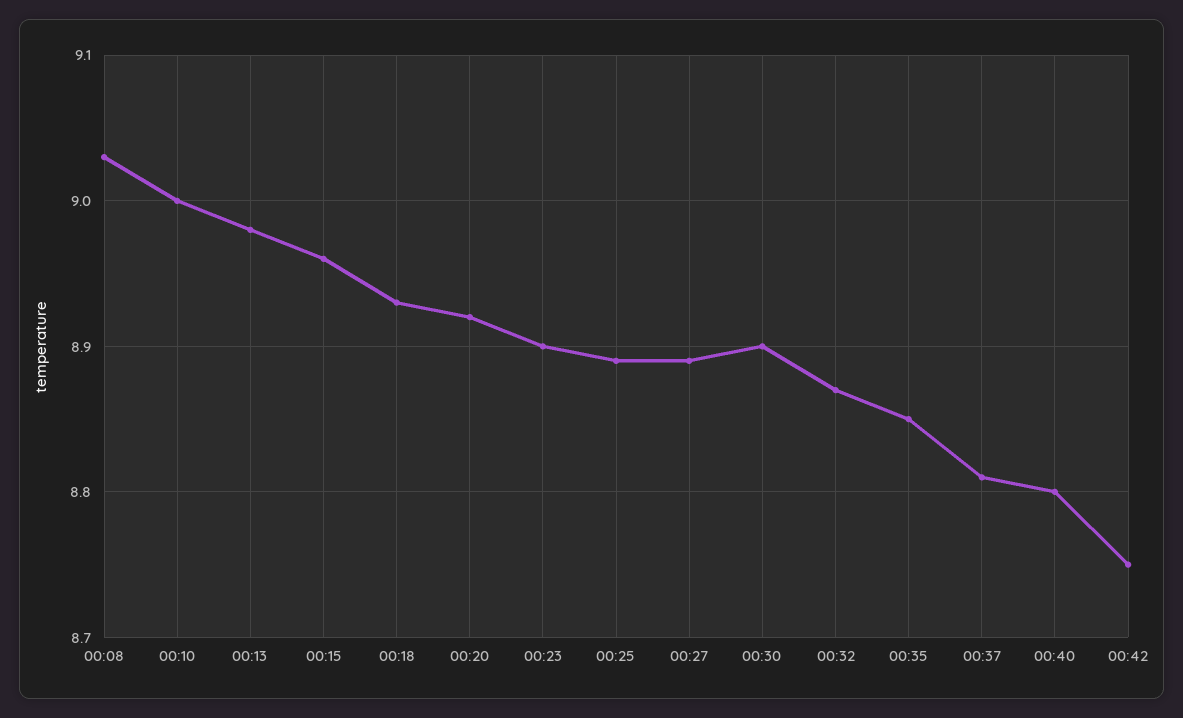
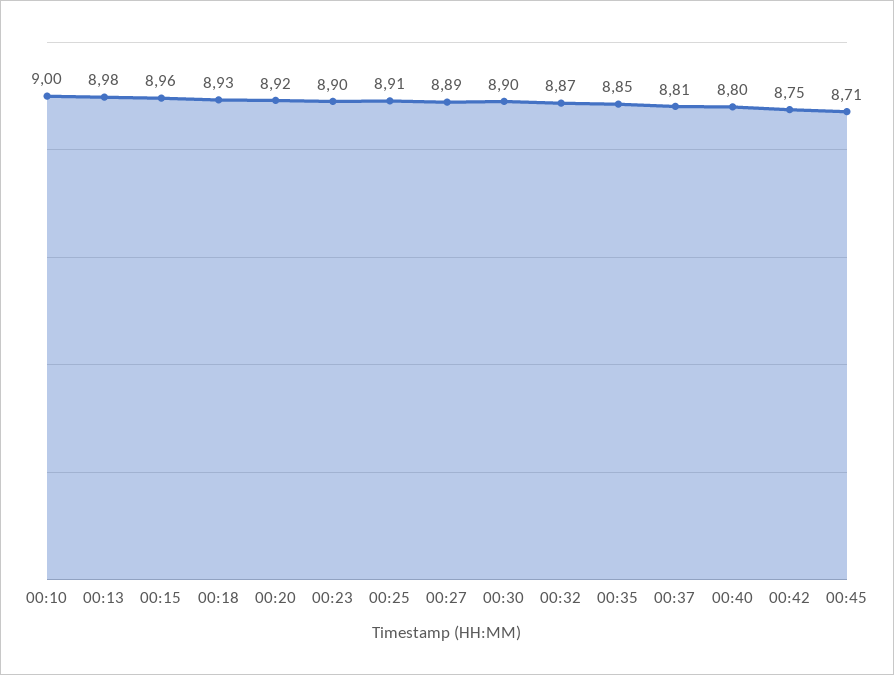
00:08: 9.03 -> none
00:25: 8.89 -> 8.91
00:45: none -> 8.71

